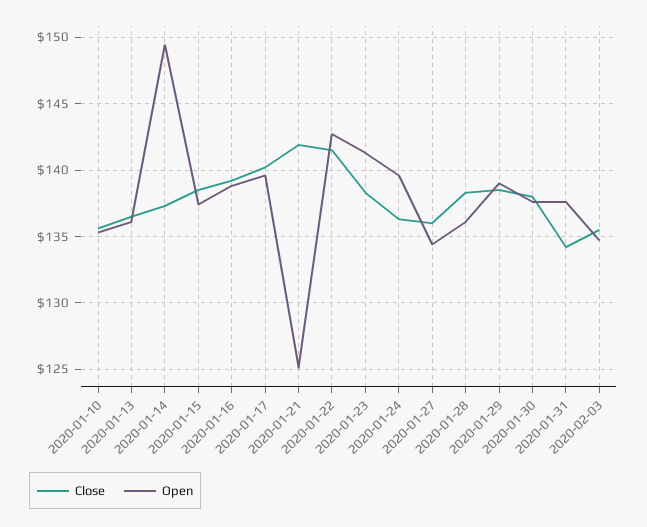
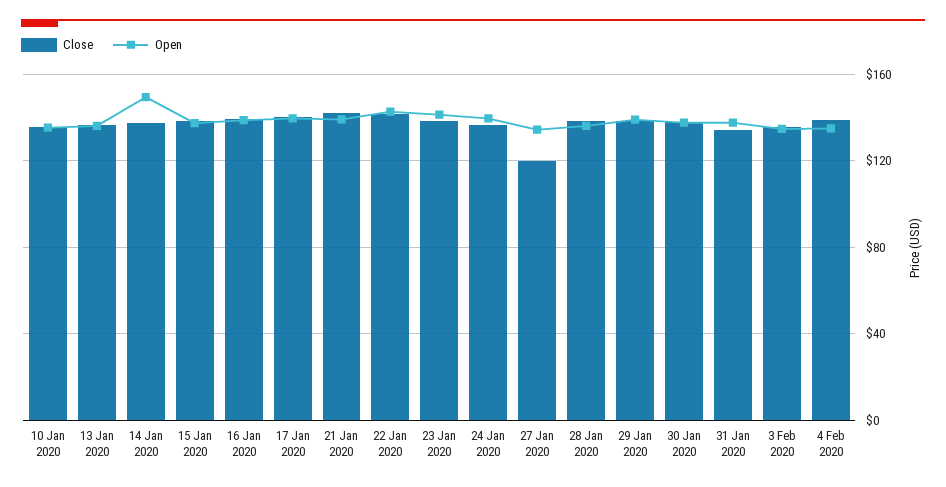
Open, 2020-01-21: 125 -> 140
Close, 2020-01-27: 136 -> 120
Close, 4 Feb 2020: none -> 140
Open, 4 Feb 2020: none -> 135

